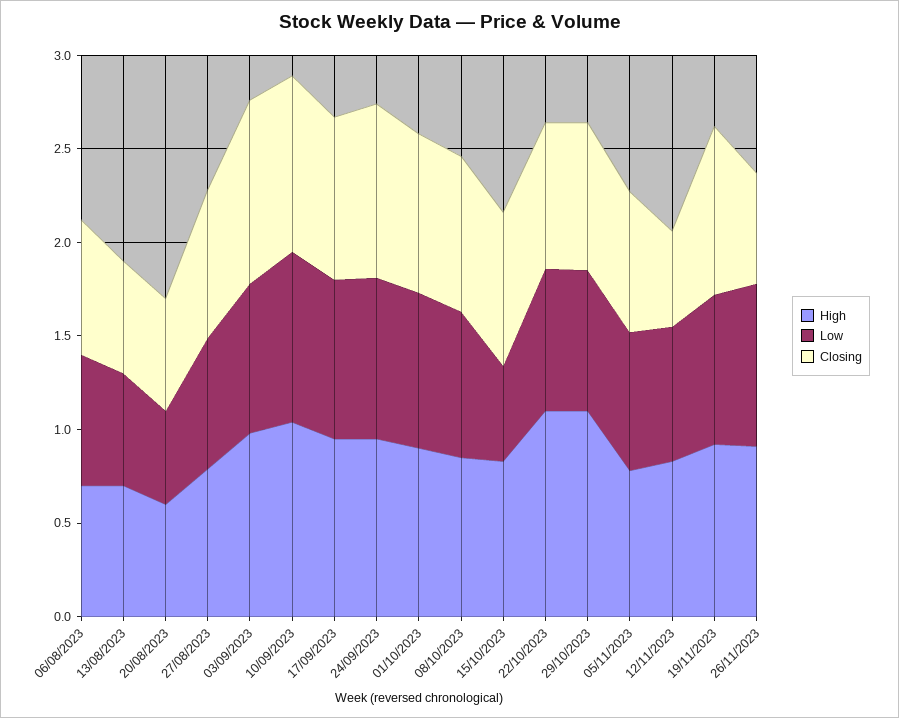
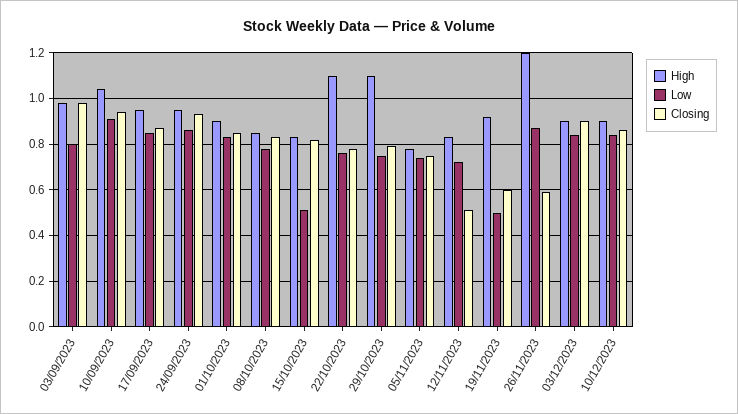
High, 06/08/2023: 0.7 -> none
Low, 06/08/2023: 0.7 -> none
Closing, 06/08/2023: 0.7 -> none
High, 13/08/2023: 0.7 -> none
Low, 13/08/2023: 0.6 -> none
Closing, 13/08/2023: 0.6 -> none
High, 20/08/2023: 0.6 -> none
Low, 20/08/2023: 0.5 -> none
Closing, 20/08/2023: 0.6 -> none
High, 27/08/2023: 0.8 -> none
Low, 27/08/2023: 0.7 -> none
Closing, 27/08/2023: 0.8 -> none
Low, 19/11/2023: 0.8 -> 0.5
Closing, 19/11/2023: 0.9 -> 0.6
High, 26/11/2023: 0.9 -> 1.2
High, 03/12/2023: none -> 0.9
Low, 03/12/2023: none -> 0.85
Closing, 03/12/2023: none -> 0.9
High, 10/12/2023: none -> 0.9
Low, 10/12/2023: none -> 0.85
Closing, 10/12/2023: none -> 0.85

